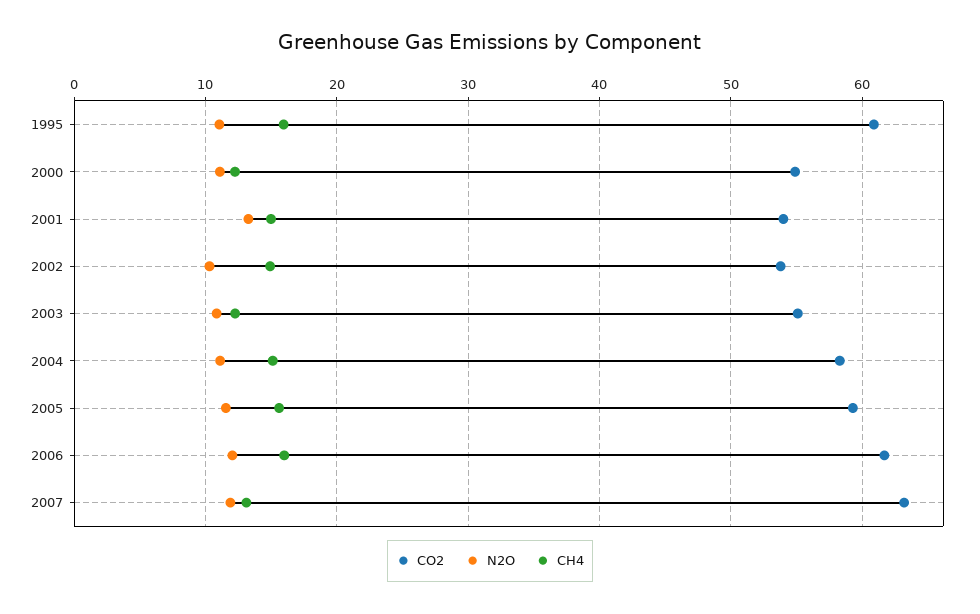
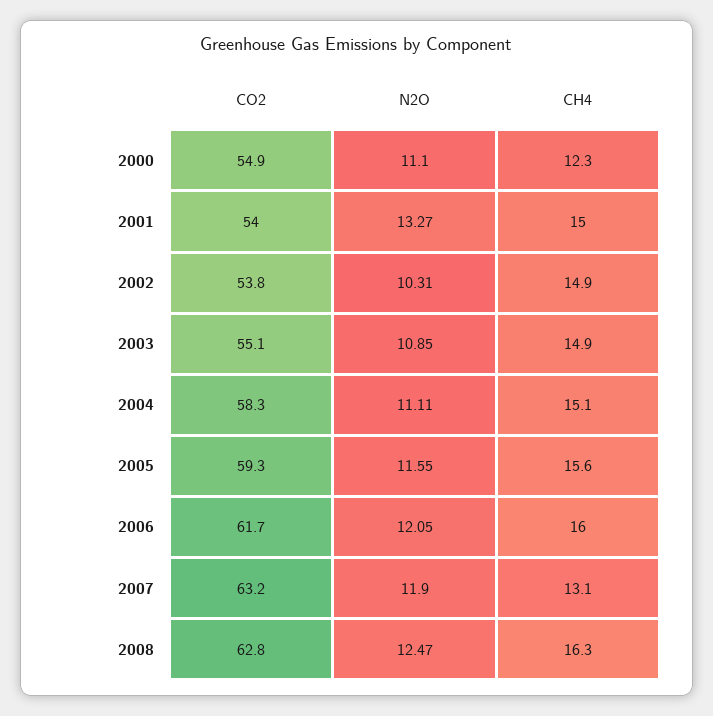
CO2, 1995: 61 -> none
N2O, 1995: 11 -> none
CH4, 1995: 16 -> none
CH4, 2003: 12 -> 14.9
CO2, 2008: none -> 62.8
N2O, 2008: none -> 12.47
CH4, 2008: none -> 16.3

